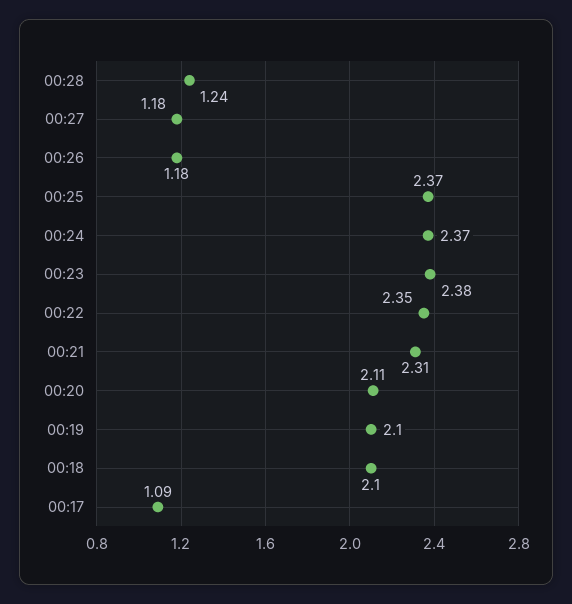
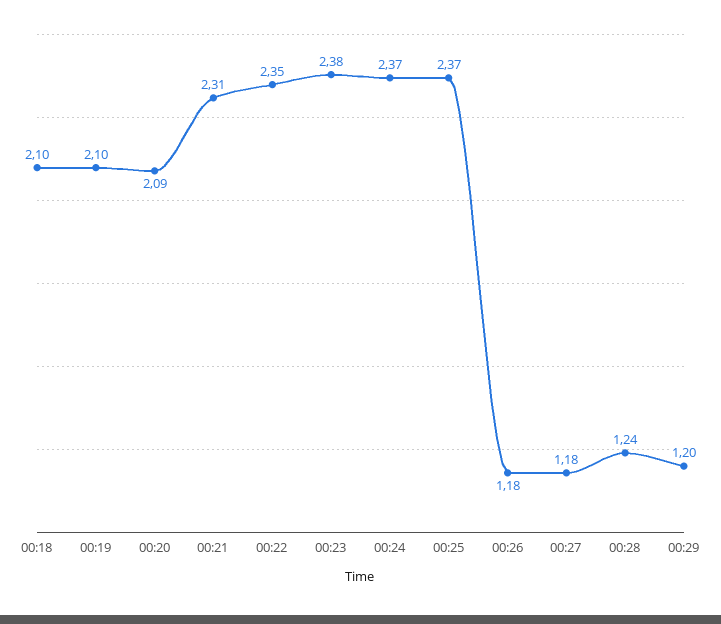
00:20: 2.11 -> 2.09
00:17: 1.09 -> none
00:29: none -> 1.2

